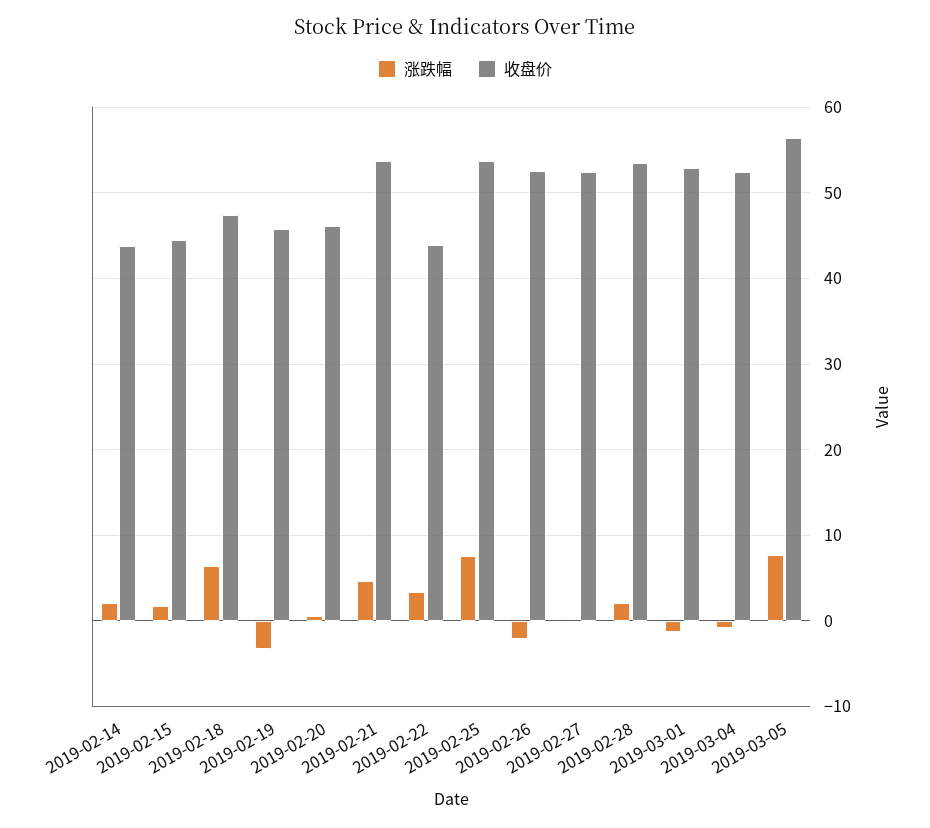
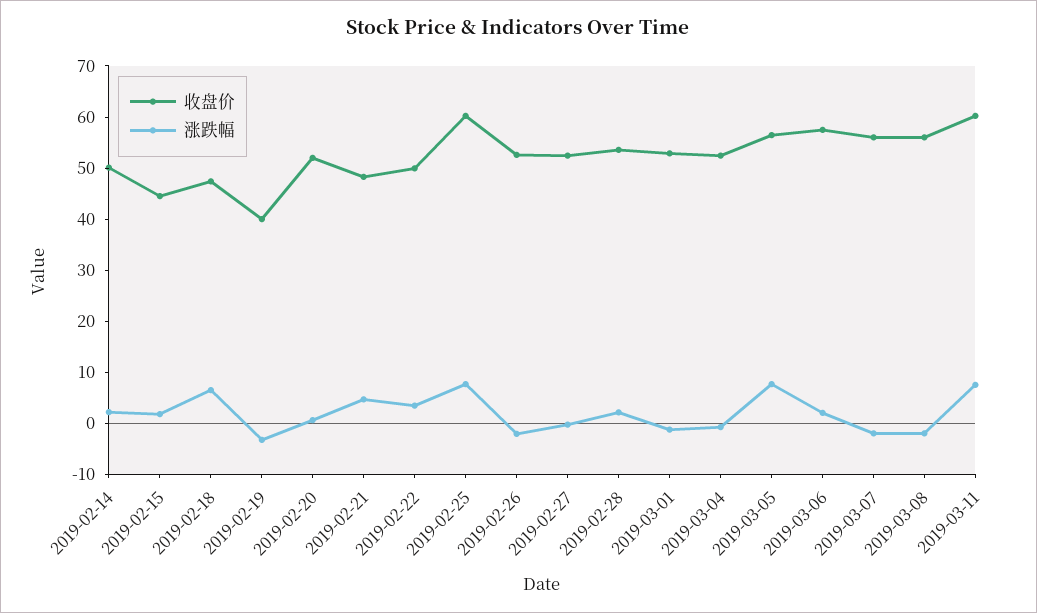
收盘价, 2019-02-14: 44 -> 50
收盘价, 2019-02-19: 46 -> 40
收盘价, 2019-02-20: 46 -> 52
收盘价, 2019-02-21: 54 -> 48
收盘价, 2019-02-22: 44 -> 50
收盘价, 2019-02-25: 54 -> 60
收盘价, 2019-03-06: none -> 58
涨跌幅, 2019-03-06: none -> 2
收盘价, 2019-03-07: none -> 56
涨跌幅, 2019-03-07: none -> -2
收盘价, 2019-03-08: none -> 56
涨跌幅, 2019-03-08: none -> -2
收盘价, 2019-03-11: none -> 60
涨跌幅, 2019-03-11: none -> 8

